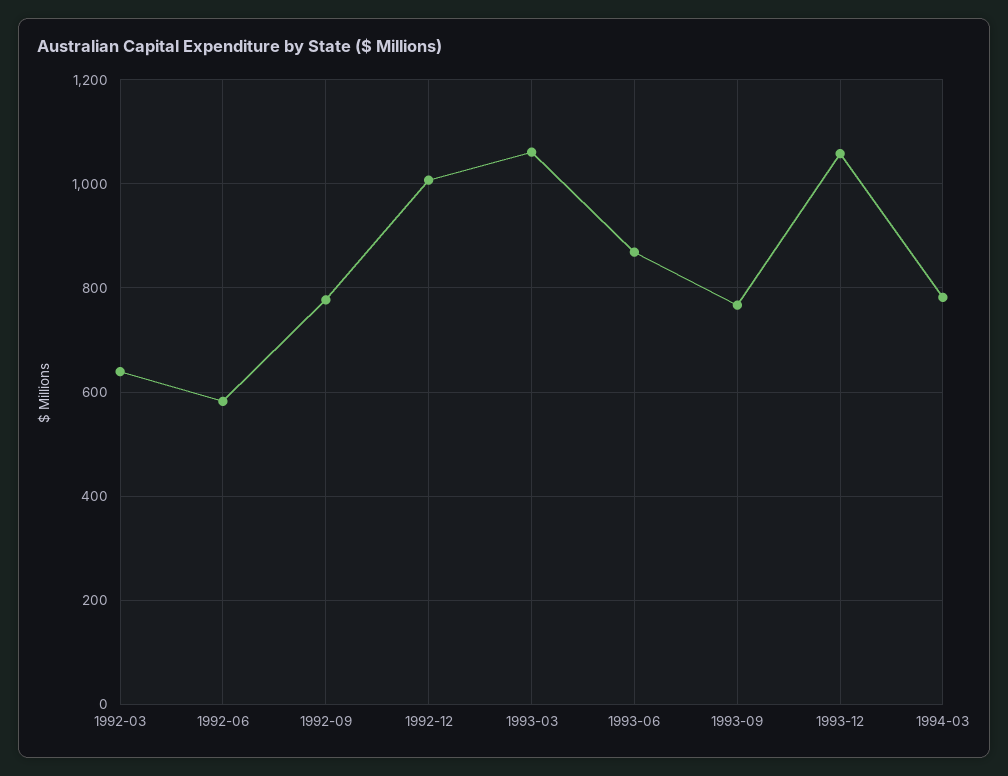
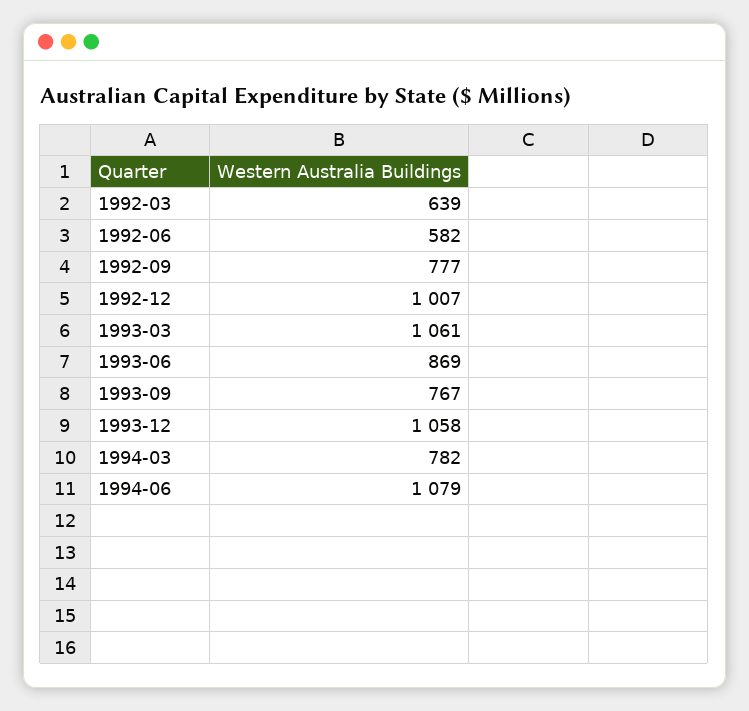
1994-06: none -> 1079

